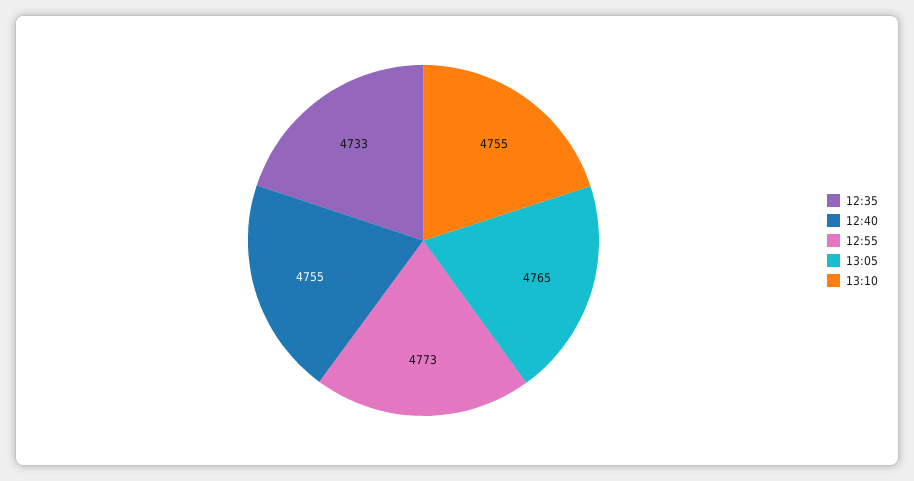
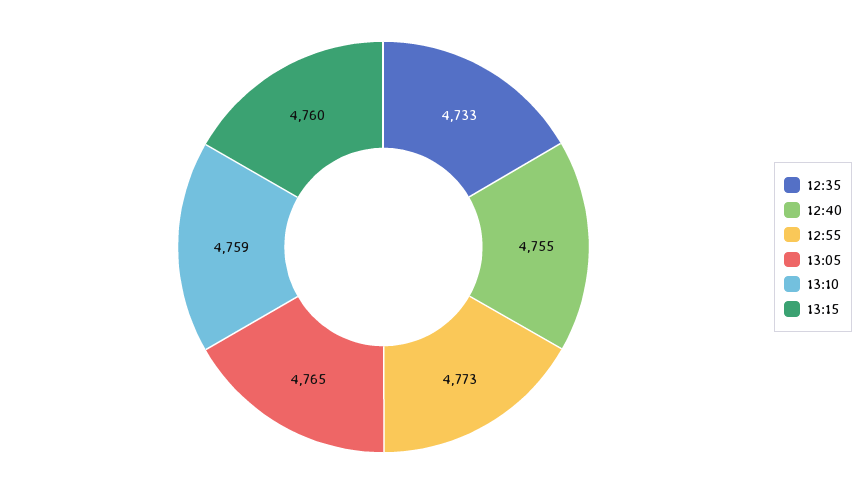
13:10: 4755 -> 4759
13:15: none -> 4760

